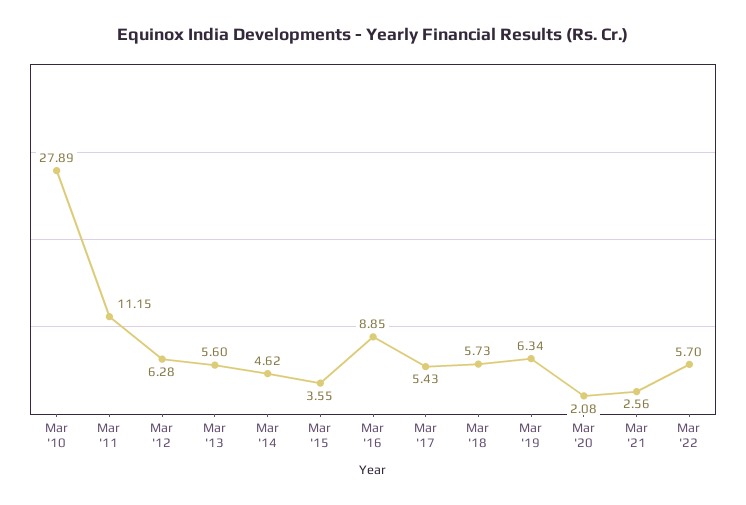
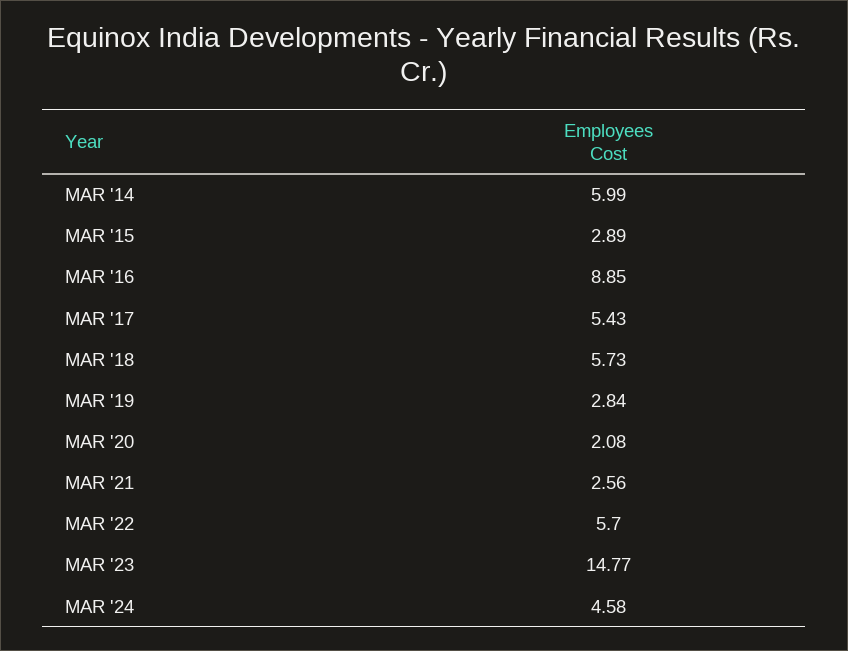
Mar '10: 27.89 -> none
Mar '11: 11.15 -> none
Mar '12: 6.28 -> none
Mar '13: 5.6 -> none
Mar '14: 4.62 -> 5.99
Mar '15: 3.55 -> 2.89
Mar '19: 6.34 -> 2.84
MAR '23: none -> 14.77
MAR '24: none -> 4.58

